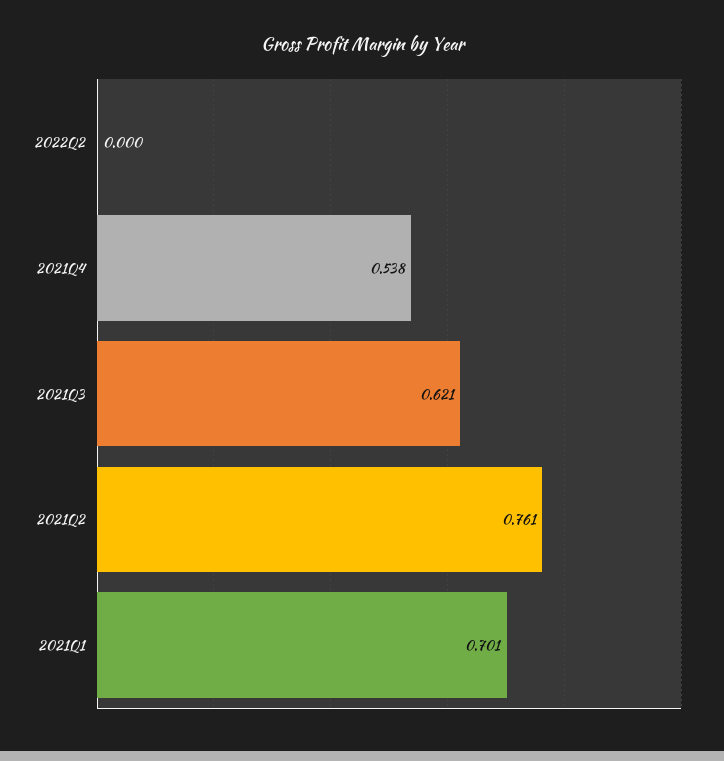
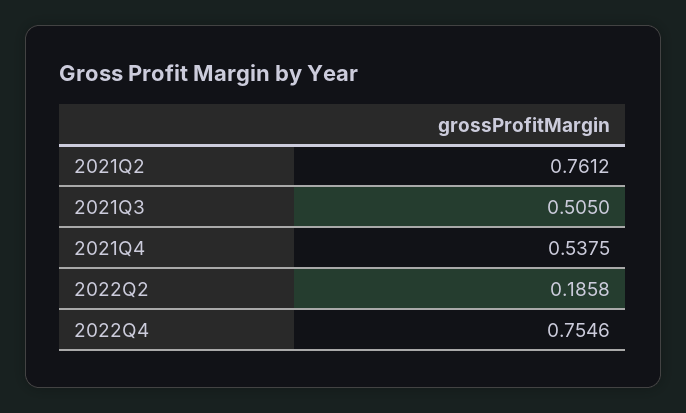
2022Q2: 0 -> 0.1858
2021Q3: 0.621 -> 0.505
2021Q1: 0.701 -> none
2022Q4: none -> 0.7546

